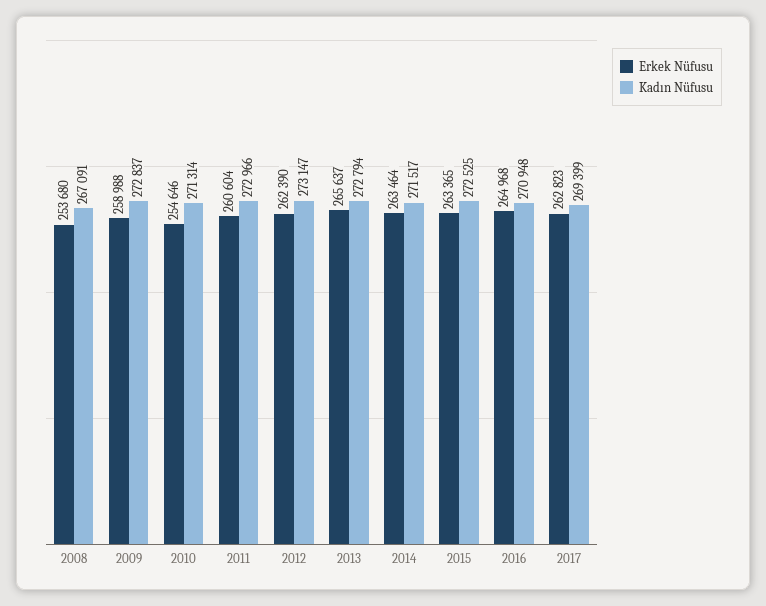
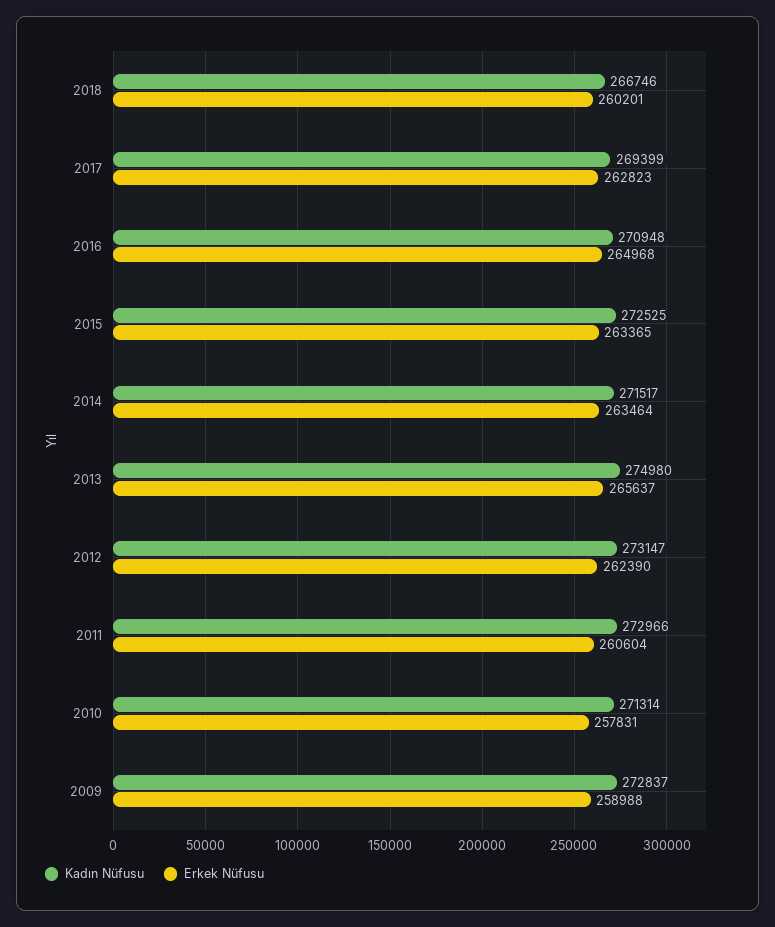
Erkek Nüfusu, 2008: 253680 -> none
Kadın Nüfusu, 2008: 267091 -> none
Erkek Nüfusu, 2010: 254646 -> 257831
Kadın Nüfusu, 2013: 272794 -> 274980
Kadın Nüfusu, 2018: none -> 266746
Erkek Nüfusu, 2018: none -> 260201

